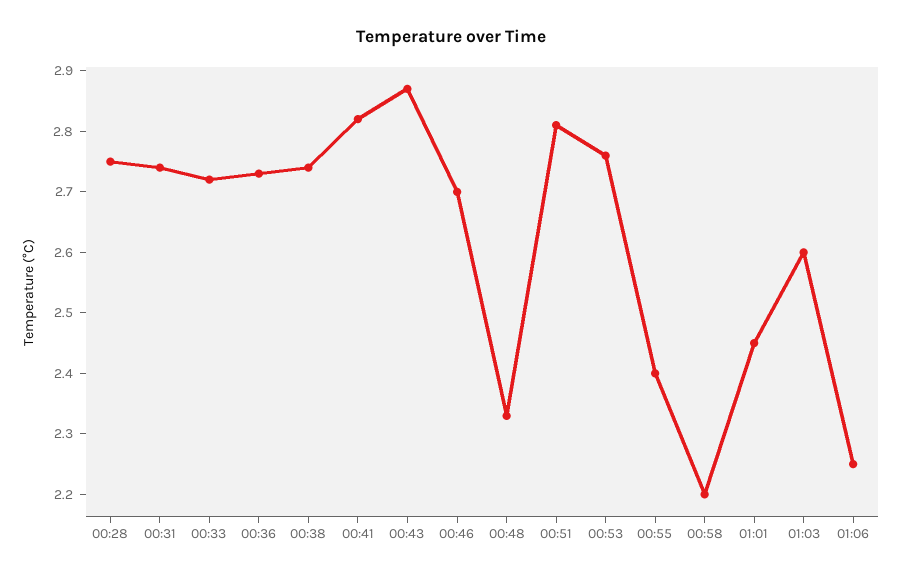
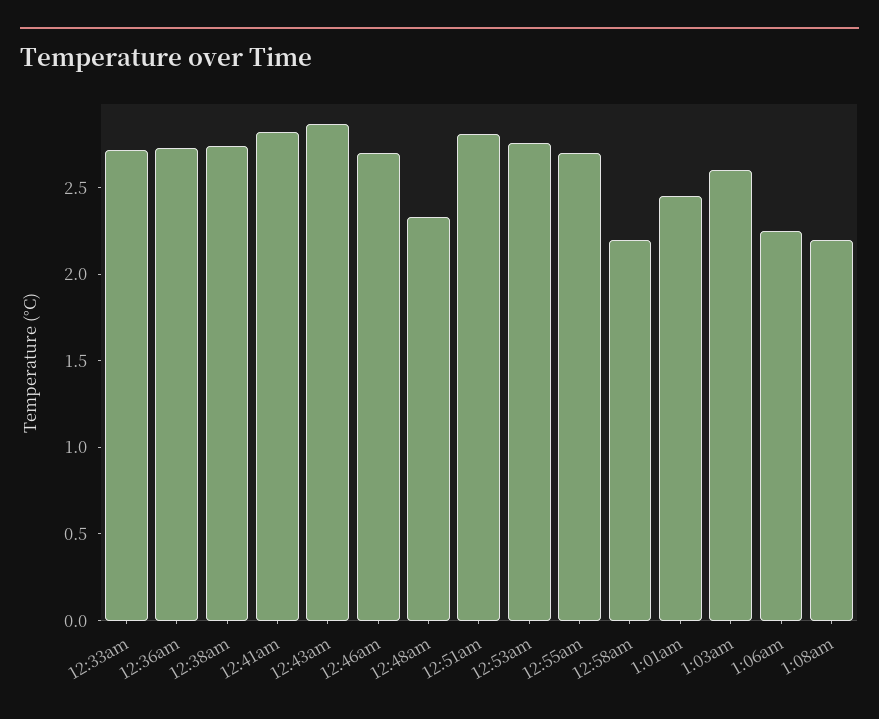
00:28: 2.75 -> none
00:31: 2.75 -> none
00:55: 2.4 -> 2.7
1:08am: none -> 2.2

